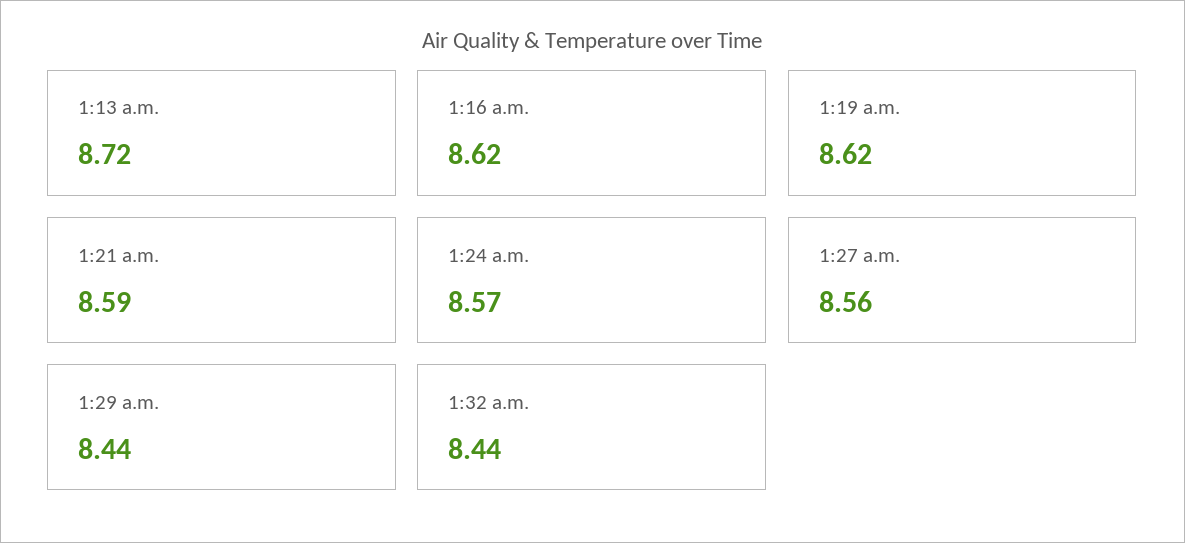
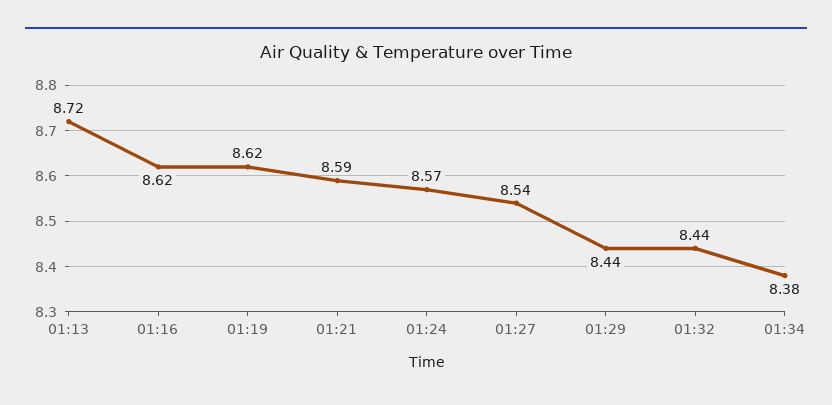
1:27 a.m.: 8.56 -> 8.54
01:34: none -> 8.38

